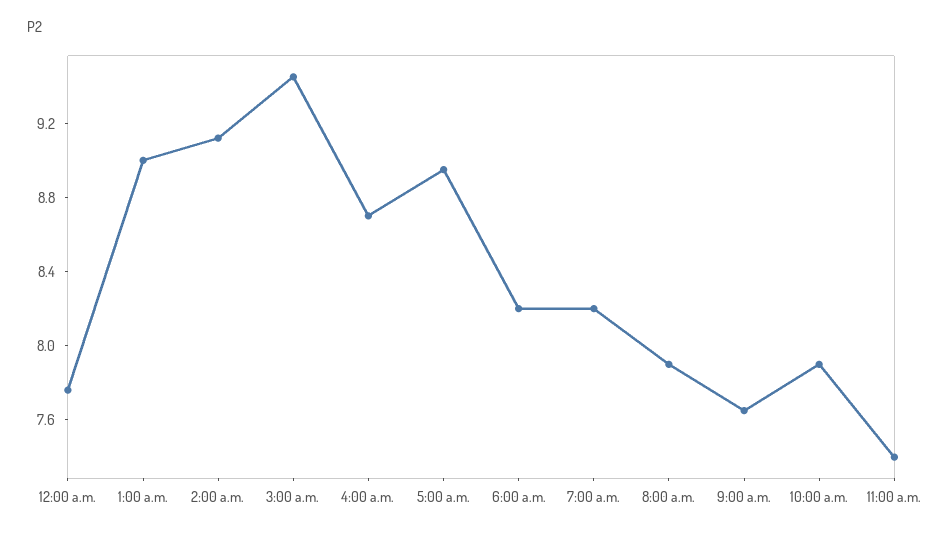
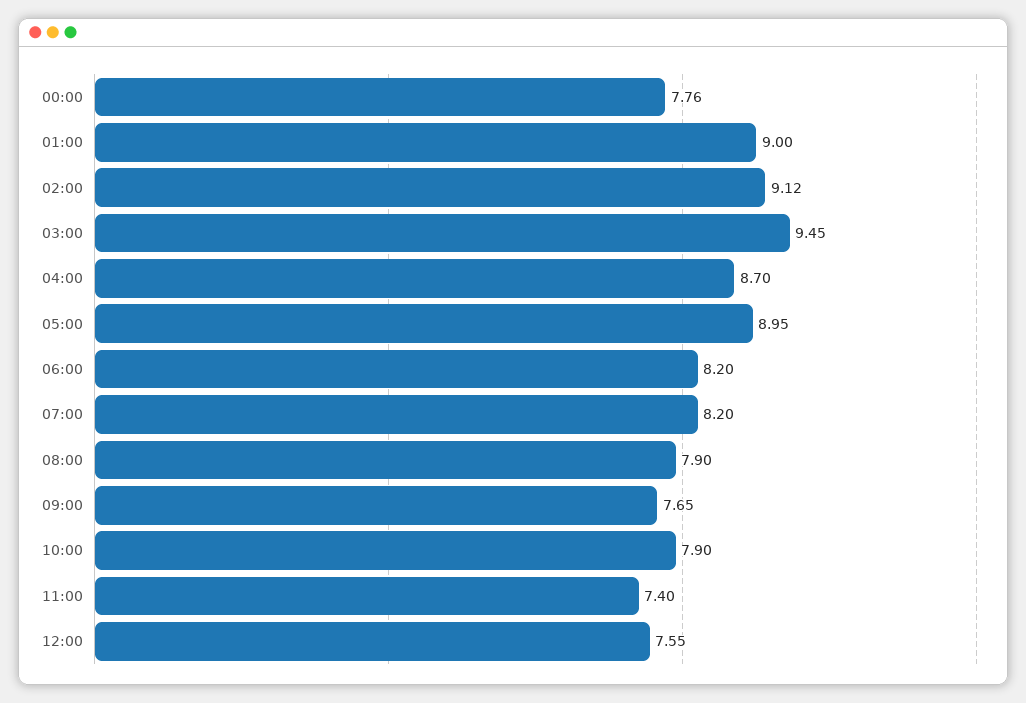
12:00: none -> 7.55

